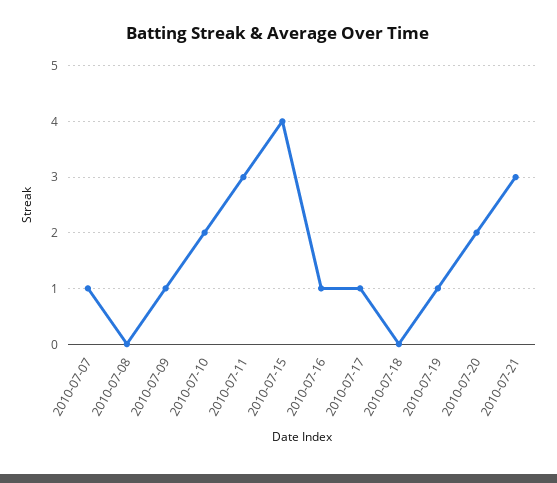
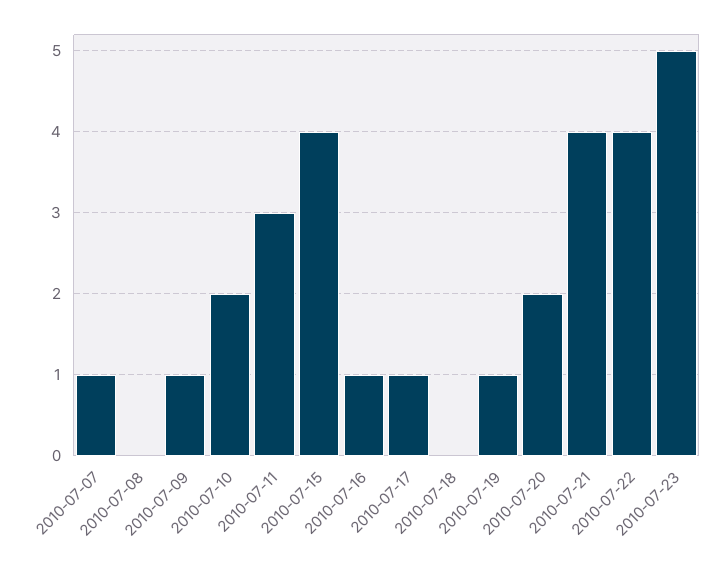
2010-07-21: 3 -> 4
2010-07-22: none -> 4
2010-07-23: none -> 5

